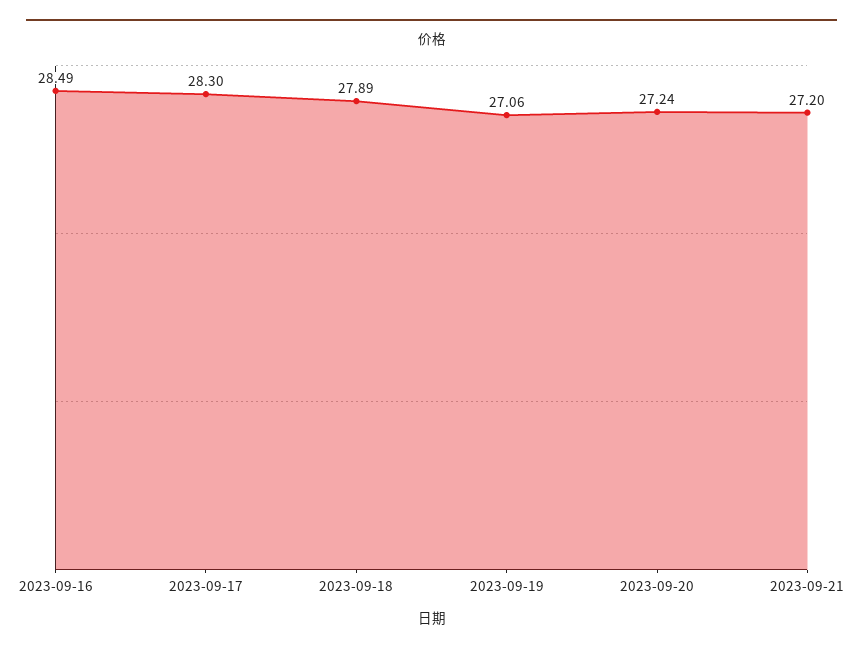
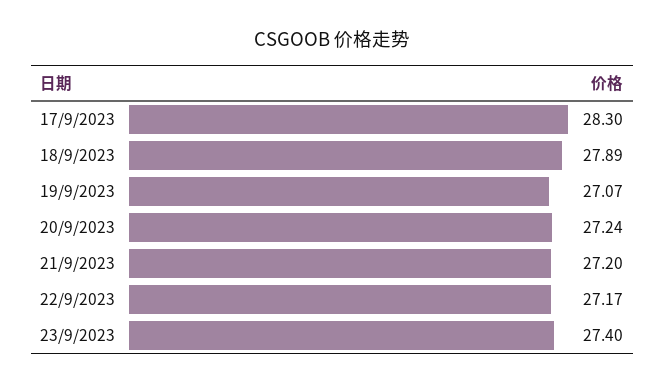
2023-09-16: 28.49 -> none
2023-09-19: 27.06 -> 27.07
22/9/2023: none -> 27.17
23/9/2023: none -> 27.4

